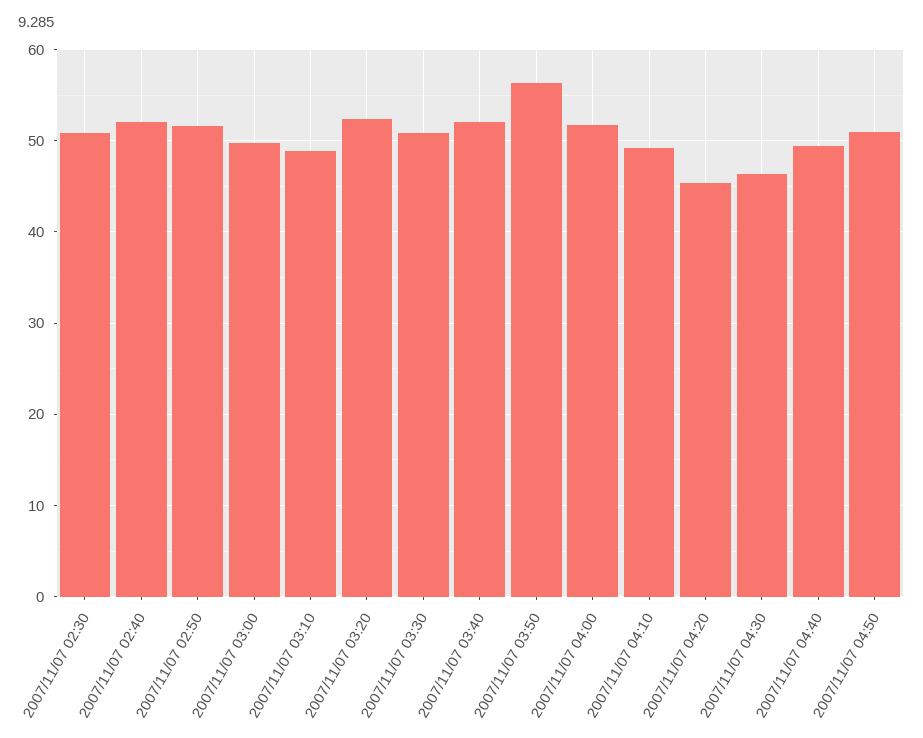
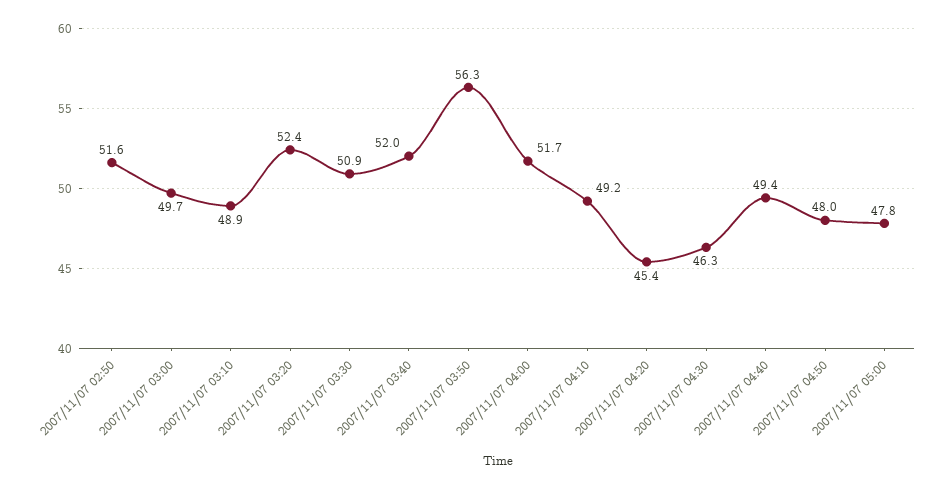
2007/11/07 02:30: 51 -> none
2007/11/07 02:40: 52 -> none
2007/11/07 04:50: 51 -> 48
2007/11/07 05:00: none -> 47.8

